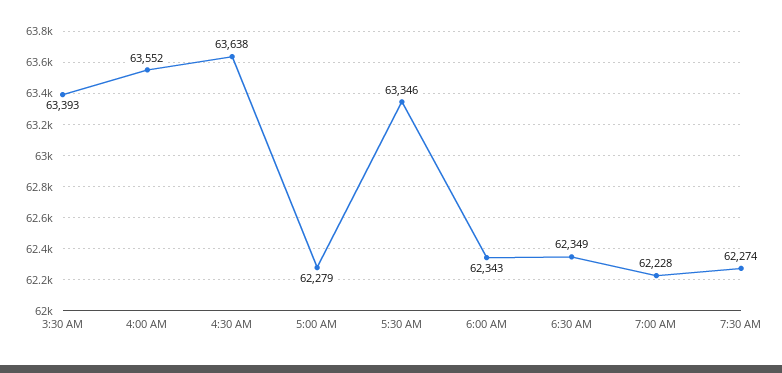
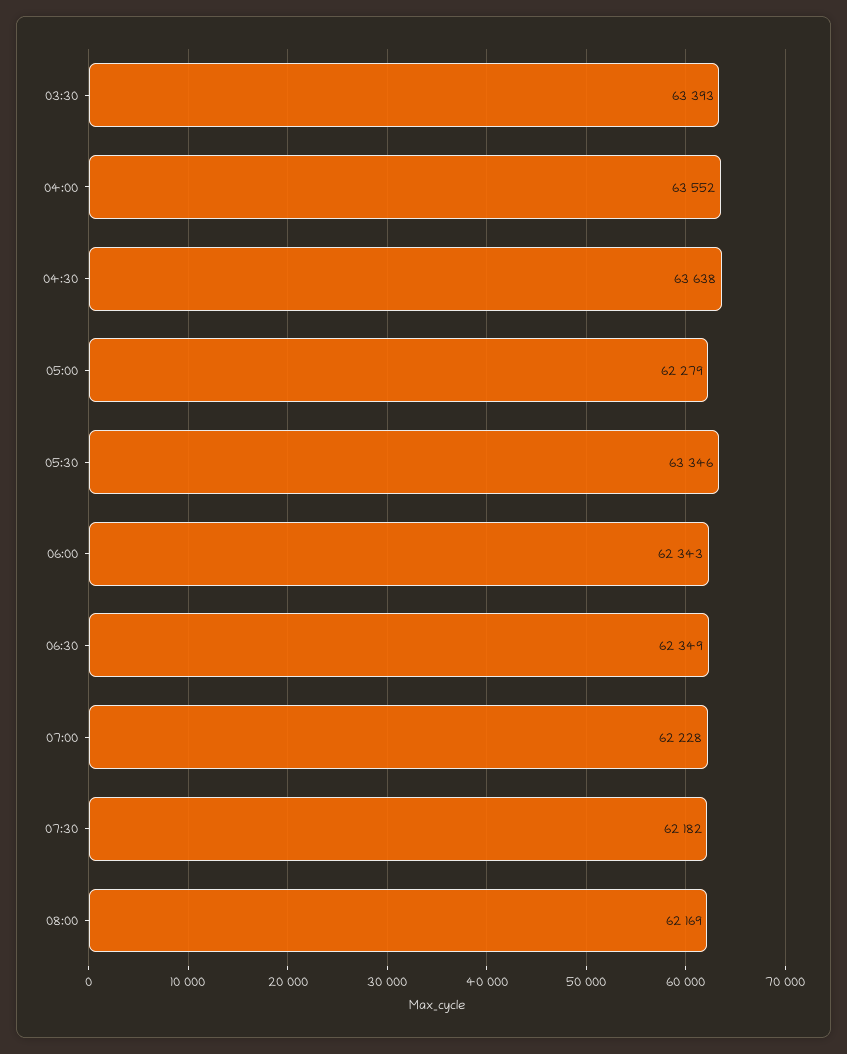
7:30 AM: 62274 -> 62182
08:00: none -> 62169

